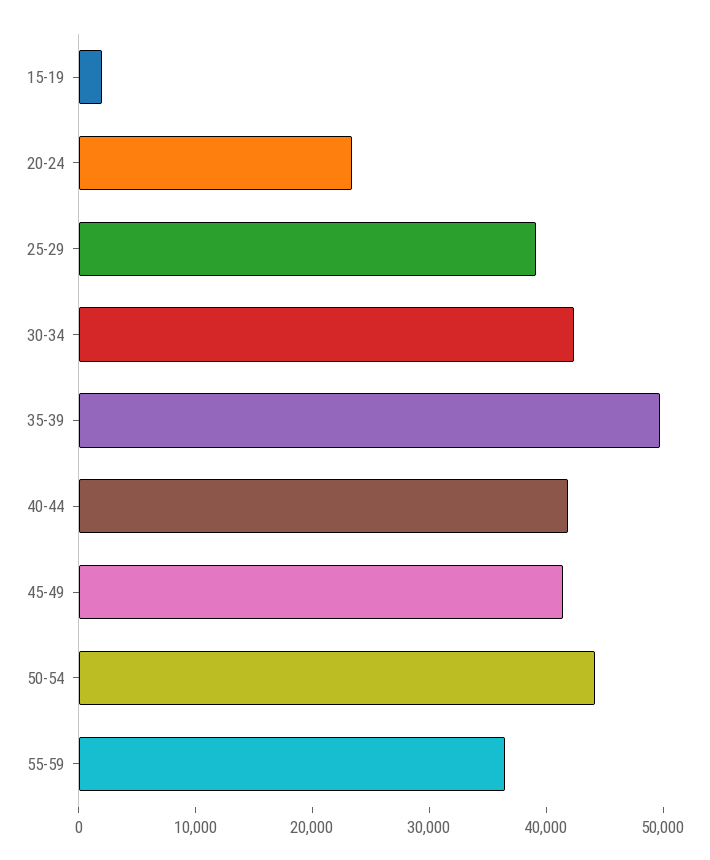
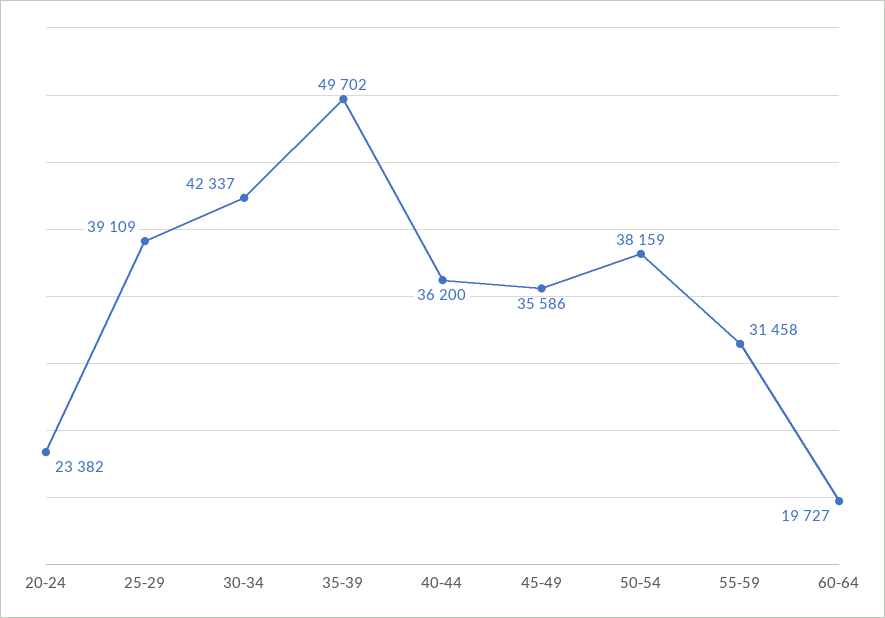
15-19: 2000 -> none
40-44: 42000 -> 36200
45-49: 42000 -> 35586
50-54: 44000 -> 38159
55-59: 36000 -> 31458
60-64: none -> 19727

